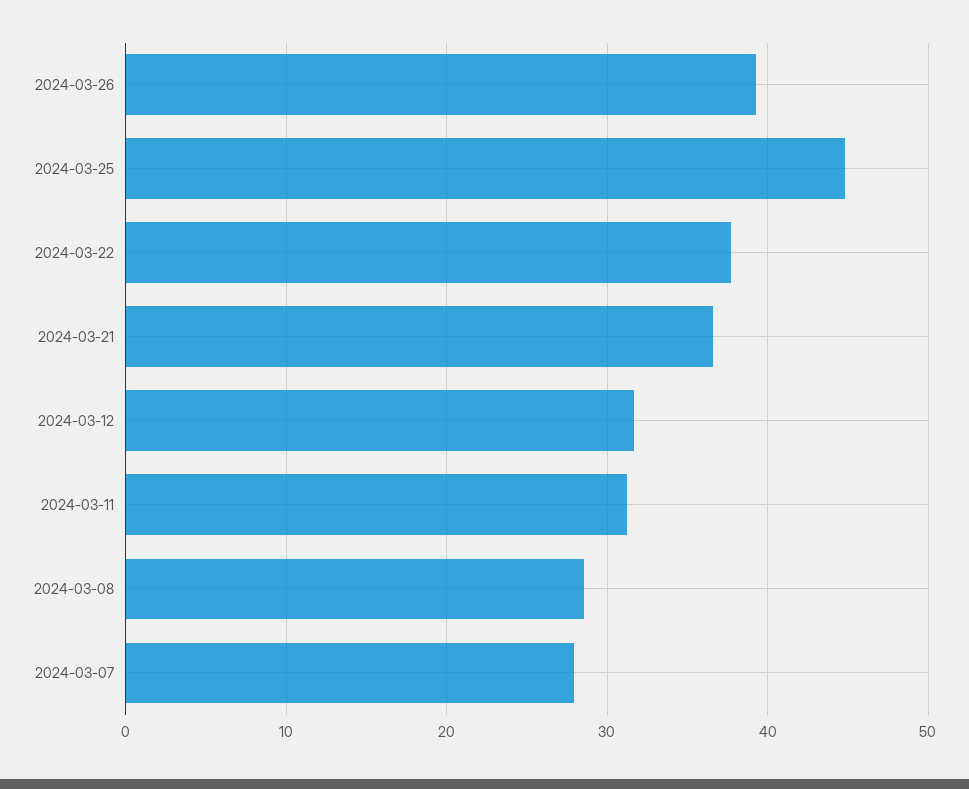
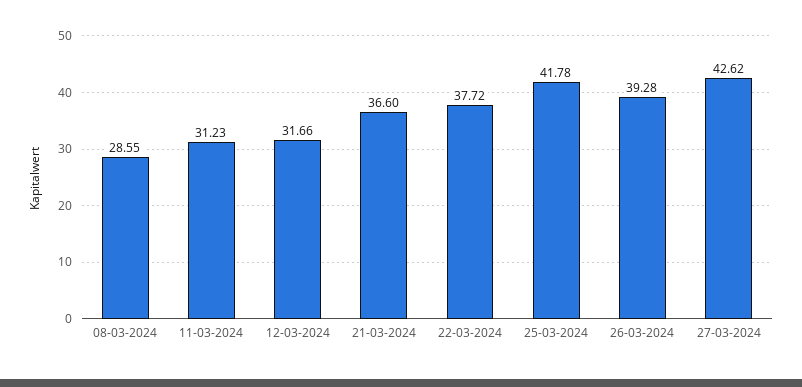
2024-03-25: 45 -> 41.78
2024-03-07: 28 -> none
27-03-2024: none -> 42.62

